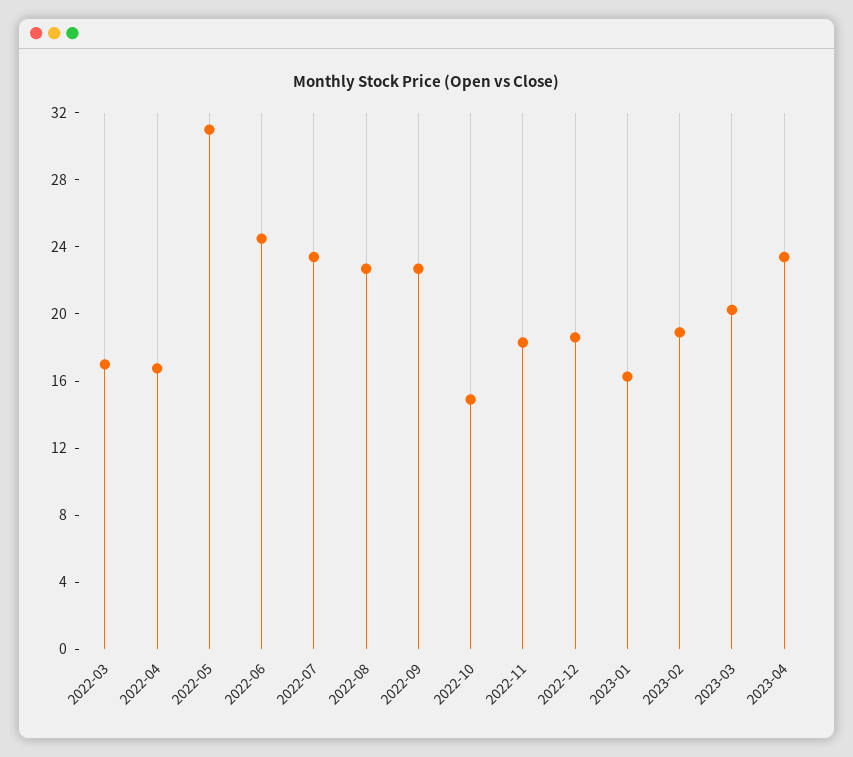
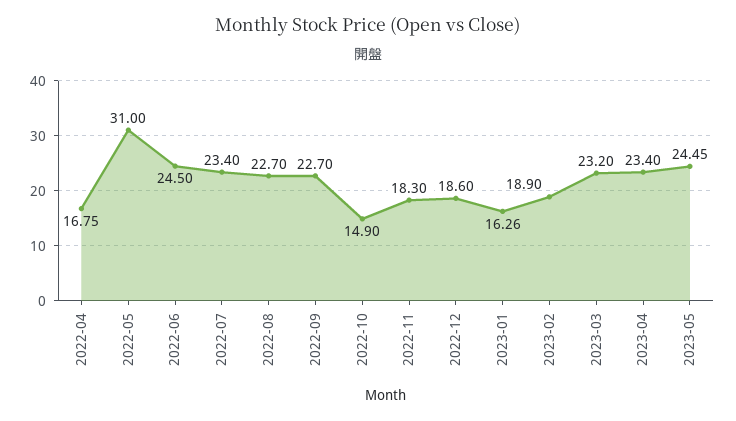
2022-03: 17 -> none
2023-03: 20 -> 23.2
2023-05: none -> 24.45

